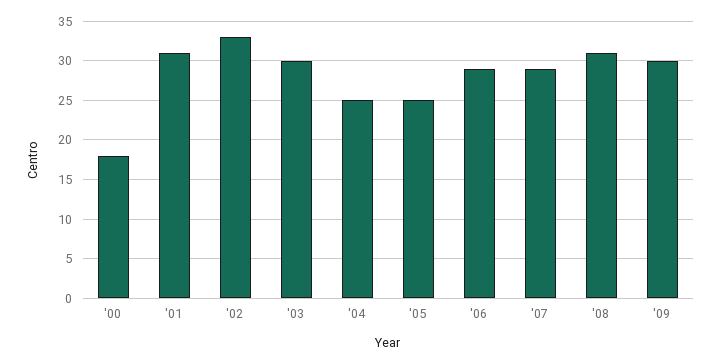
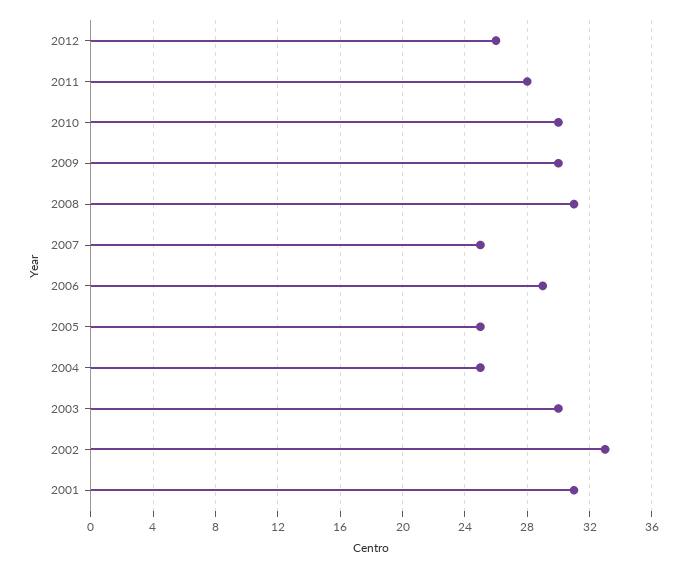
'00: 18 -> none
'07: 29 -> 25
2012: none -> 26
2011: none -> 28
2010: none -> 30

